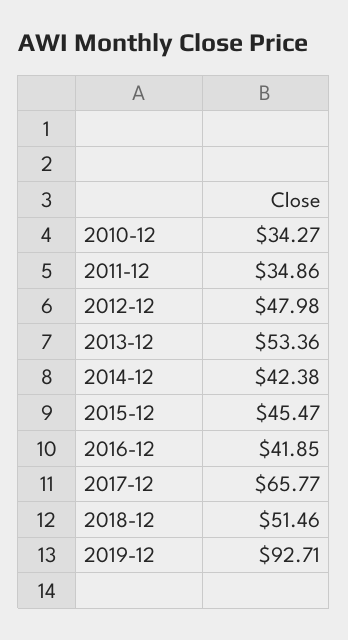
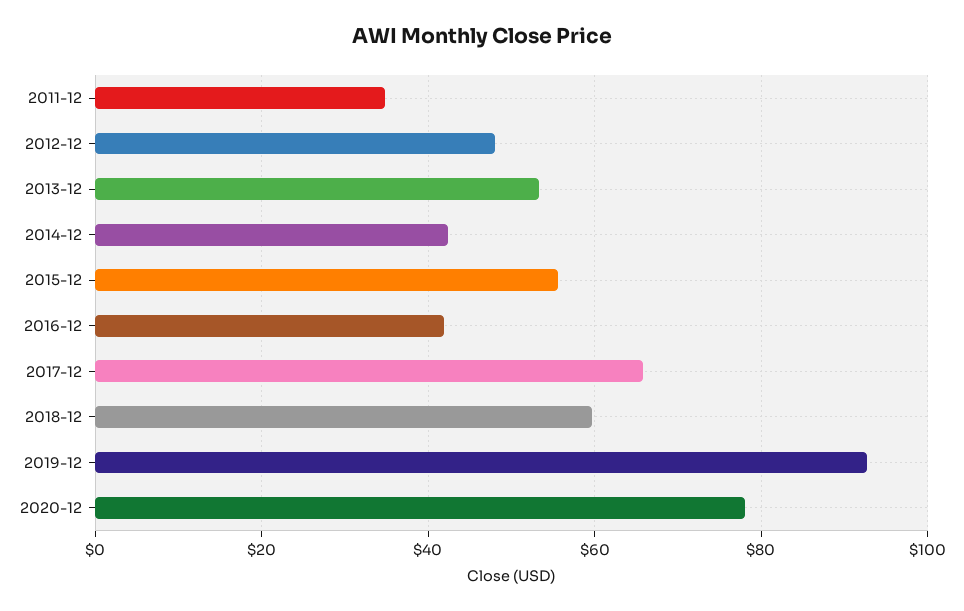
2010-12: 34.27 -> none
2015-12: 45.47 -> 56
2018-12: 51.46 -> 60
2020-12: none -> 78

